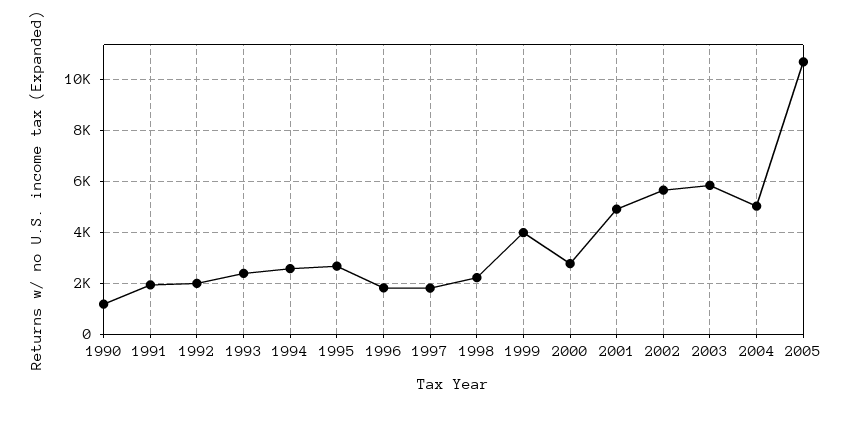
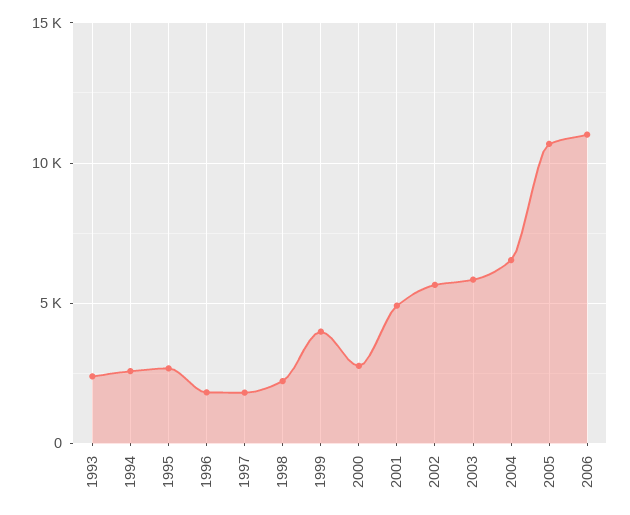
1990: 1250 -> none
1991: 2000 -> none
1992: 2000 -> none
2004: 5000 -> 6500
2006: none -> 11000

